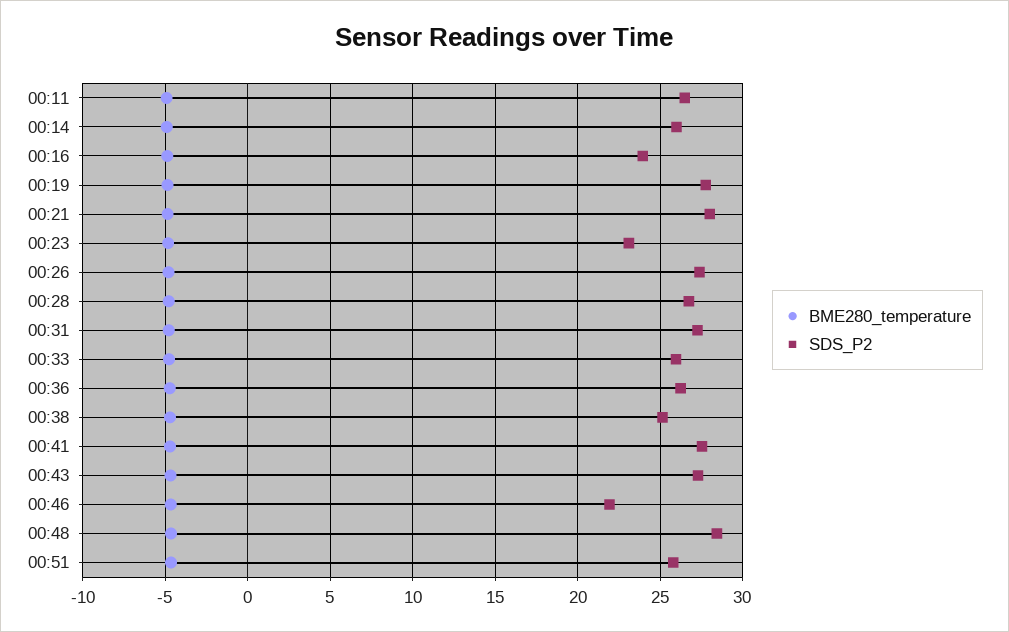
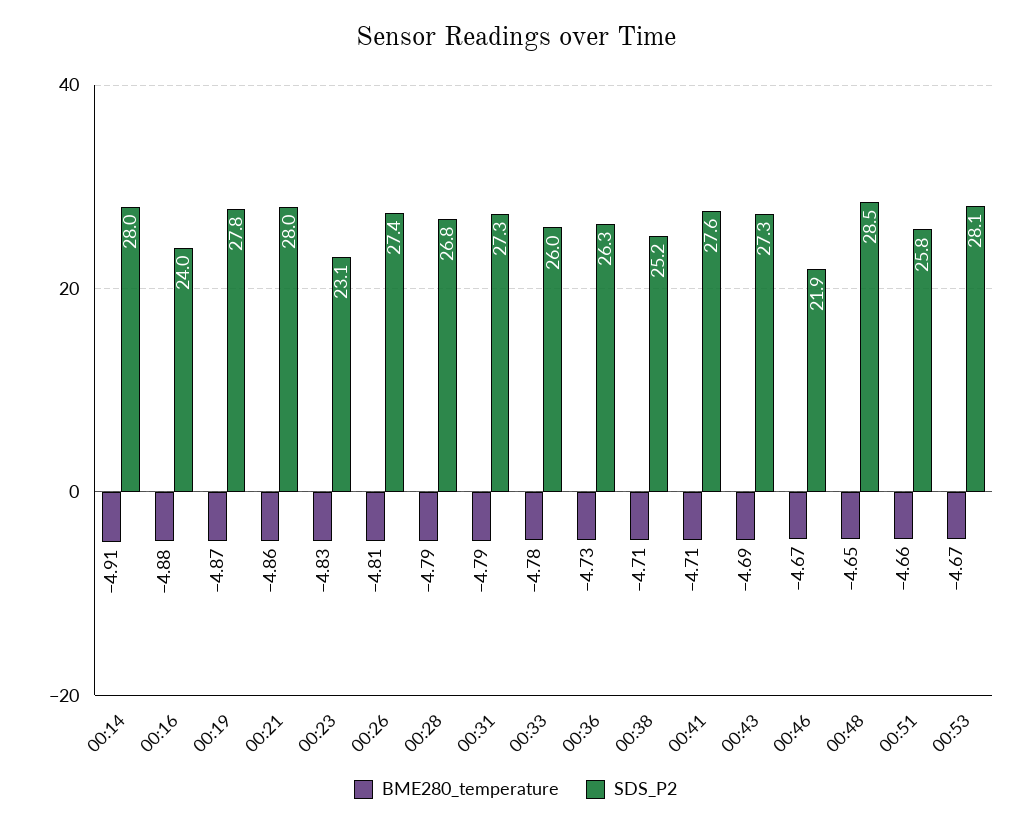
BME280_temperature, 00:11: -5 -> none
SDS_P2, 00:11: 26.5 -> none
SDS_P2, 00:14: 26 -> 28
BME280_temperature, 00:53: none -> -4.67
SDS_P2, 00:53: none -> 28.1

